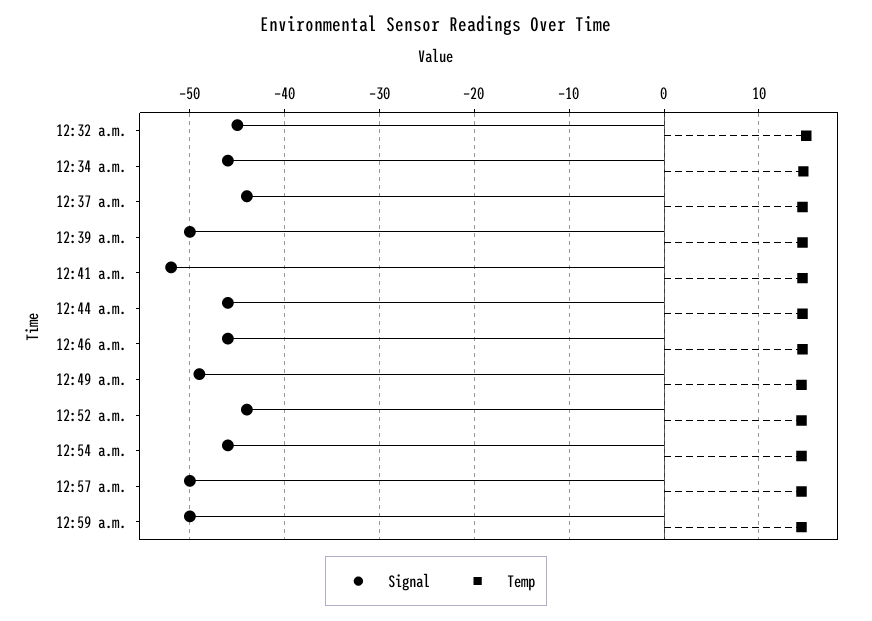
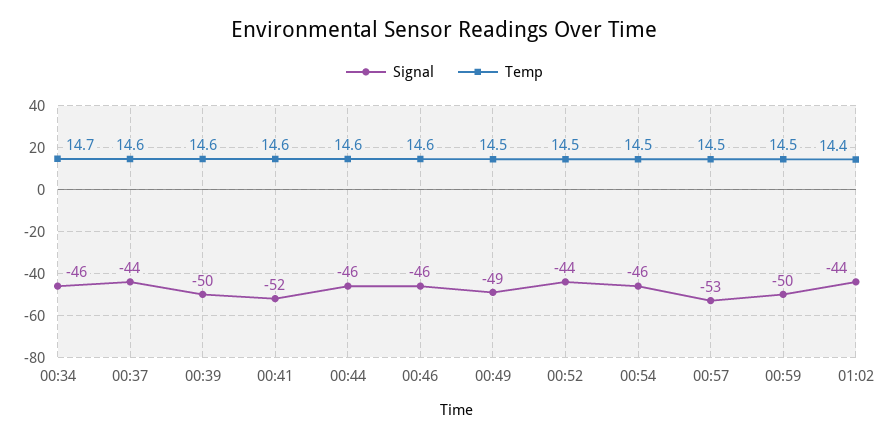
Signal, 12:32 a.m.: -45 -> none
Temp, 12:32 a.m.: 15 -> none
Signal, 12:57 a.m.: -50 -> -53
Signal, 01:02: none -> -44
Temp, 01:02: none -> 14.4

